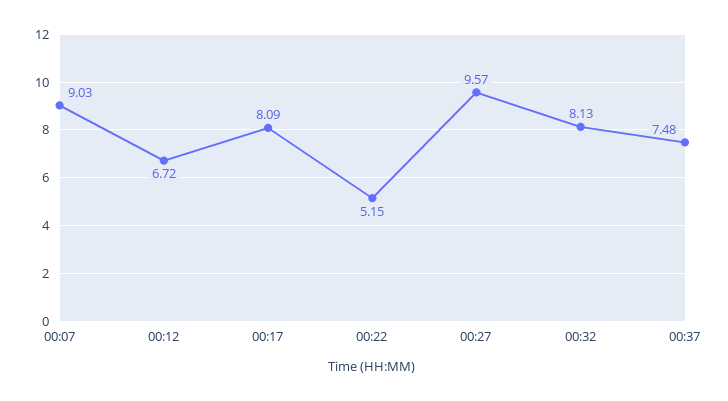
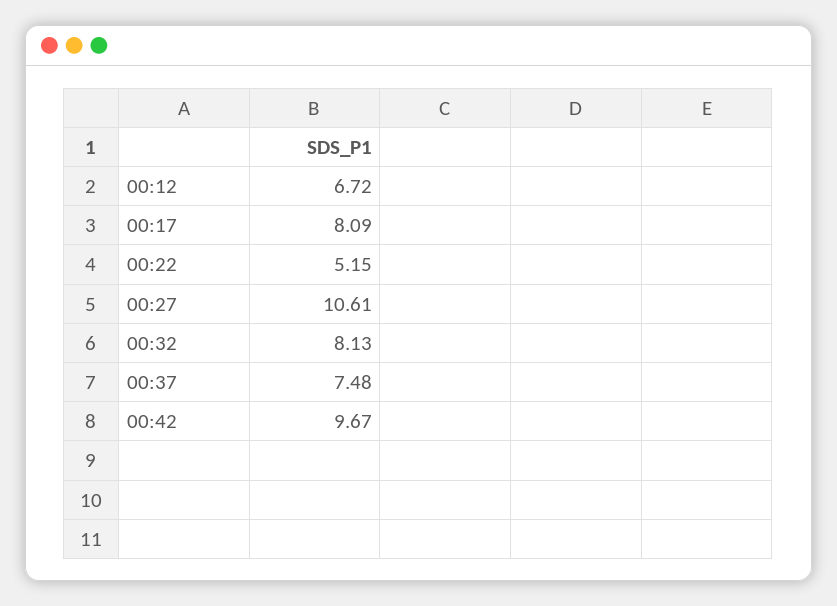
00:07: 9.03 -> none
00:27: 9.57 -> 10.61
00:42: none -> 9.67

